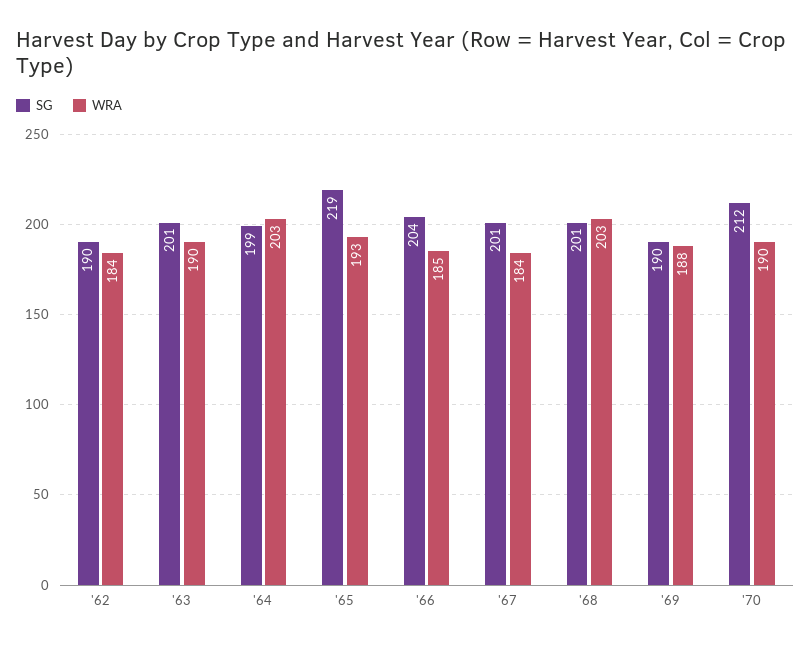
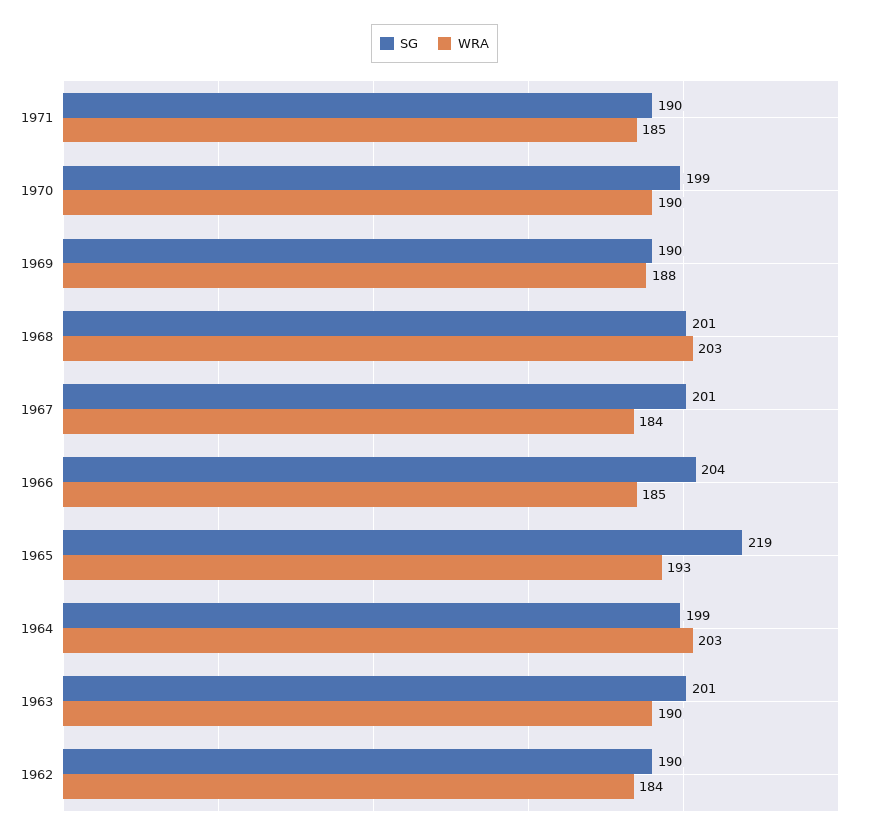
SG, '70: 212 -> 199
SG, 1971: none -> 190
WRA, 1971: none -> 185

